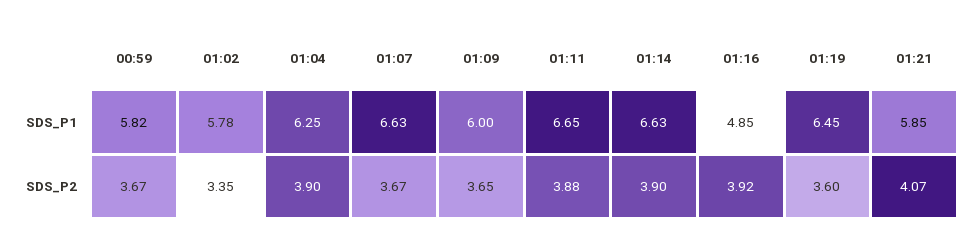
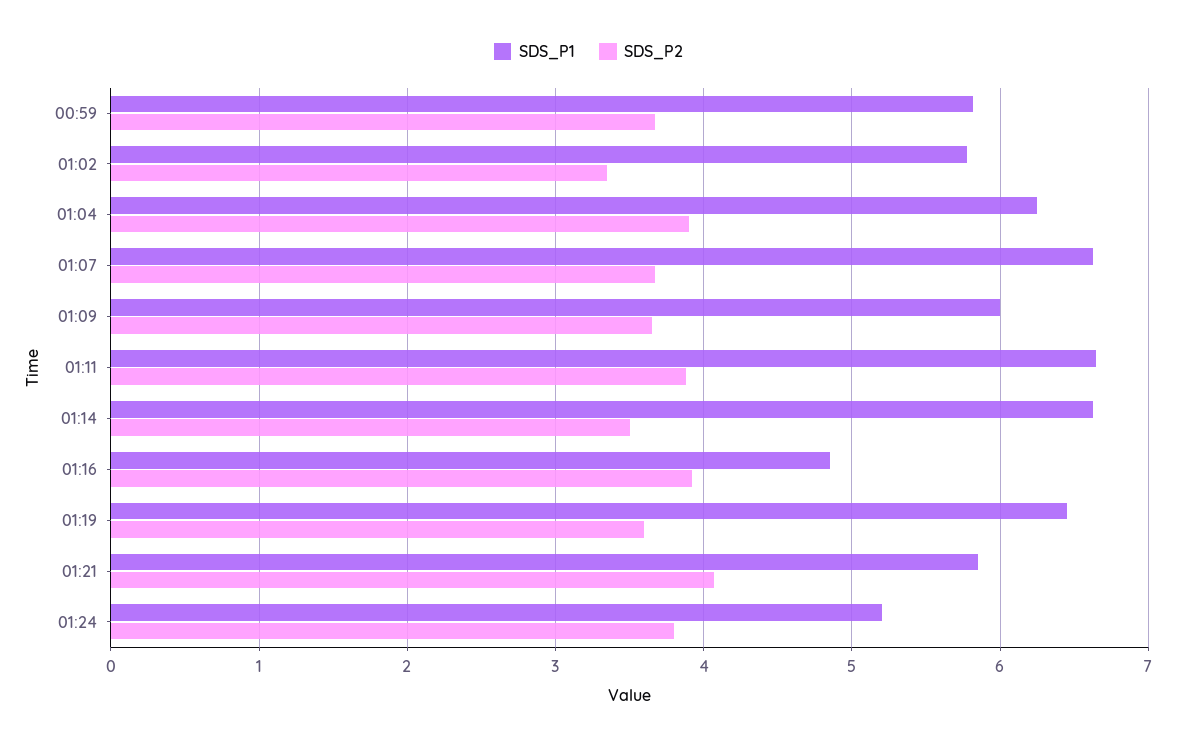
SDS_P2, 01:14: 3.9 -> 3.5
SDS_P1, 01:24: none -> 5.2
SDS_P2, 01:24: none -> 3.8

